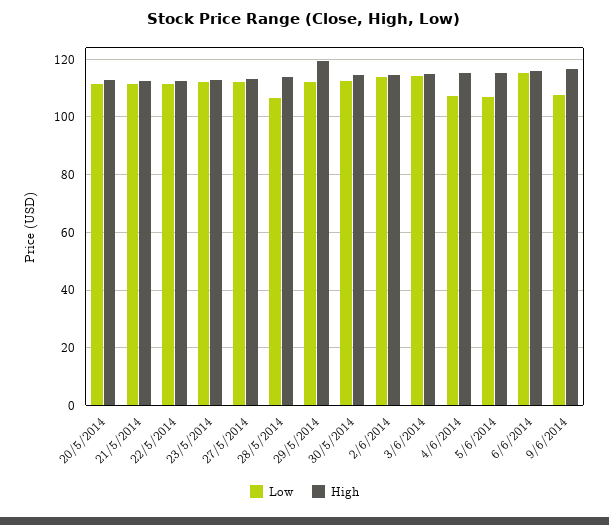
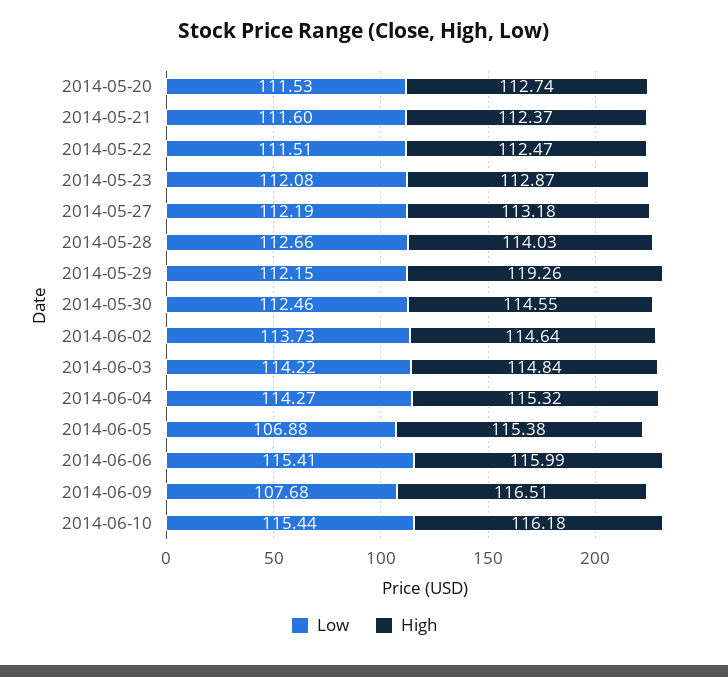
Low, 28/5/2014: 107.5 -> 112.66
Low, 4/6/2014: 107.5 -> 114.27
Low, 2014-06-10: none -> 115.44
High, 2014-06-10: none -> 116.18

